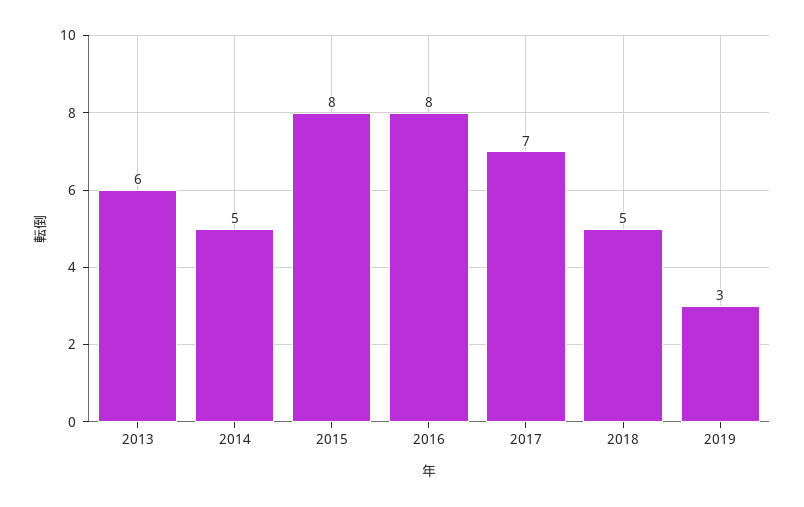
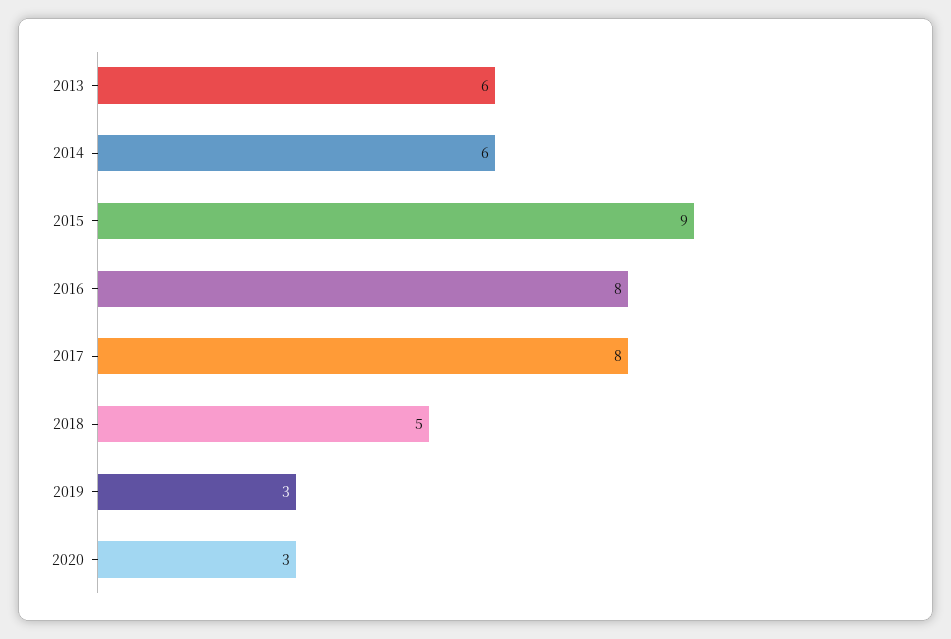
2014: 5 -> 6
2015: 8 -> 9
2017: 7 -> 8
2020: none -> 3

